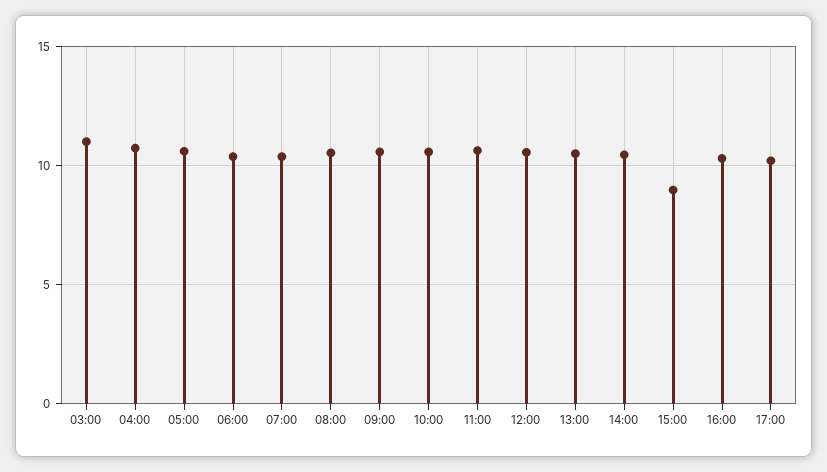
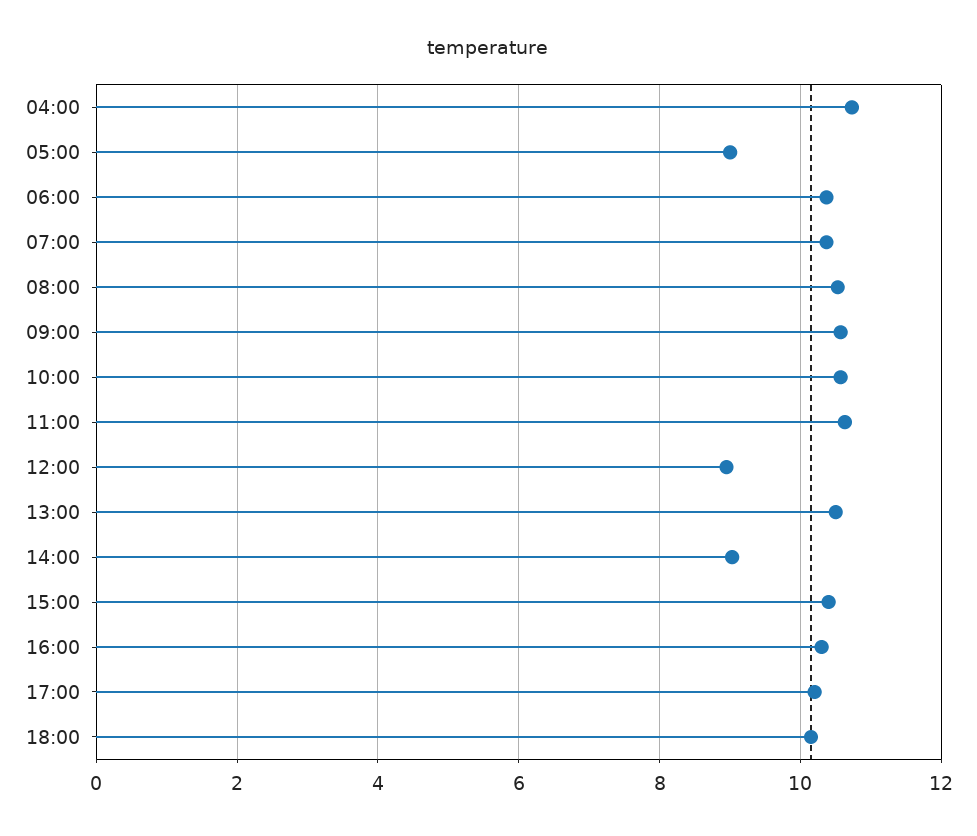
03:00: 11 -> none
05:00: 10.5 -> 9
12:00: 10.5 -> 9
14:00: 10.5 -> 9
15:00: 9 -> 10.4
18:00: none -> 10.2

